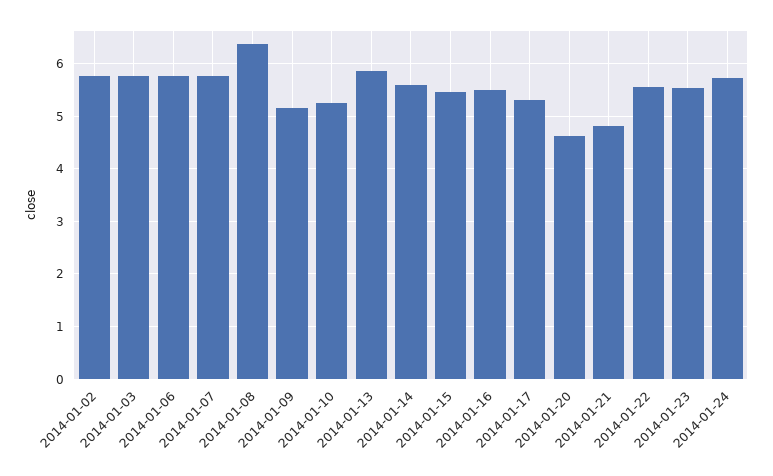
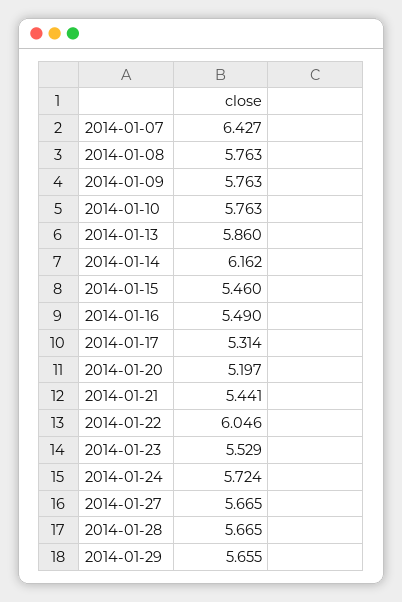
2014-01-02: 5.8 -> none
2014-01-03: 5.8 -> none
2014-01-06: 5.8 -> none
2014-01-07: 5.8 -> 6.427
2014-01-08: 6.4 -> 5.763
2014-01-09: 5.2 -> 5.763
2014-01-10: 5.2 -> 5.763
2014-01-14: 5.6 -> 6.162
2014-01-20: 4.6 -> 5.197
2014-01-21: 4.8 -> 5.441
2014-01-22: 5.6 -> 6.046
2014-01-27: none -> 5.665
2014-01-28: none -> 5.665
2014-01-29: none -> 5.655

